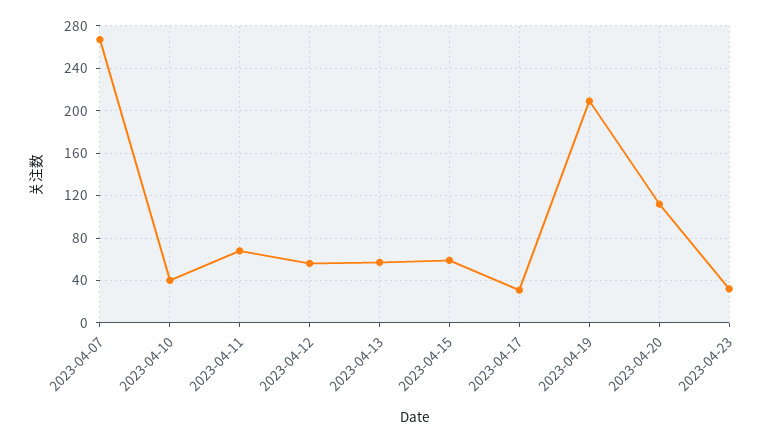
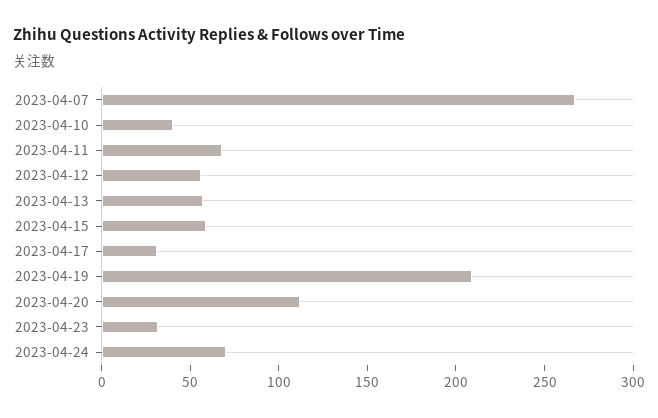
2023-04-24: none -> 70

